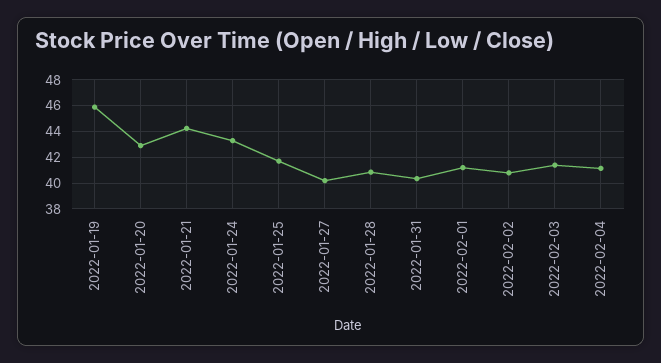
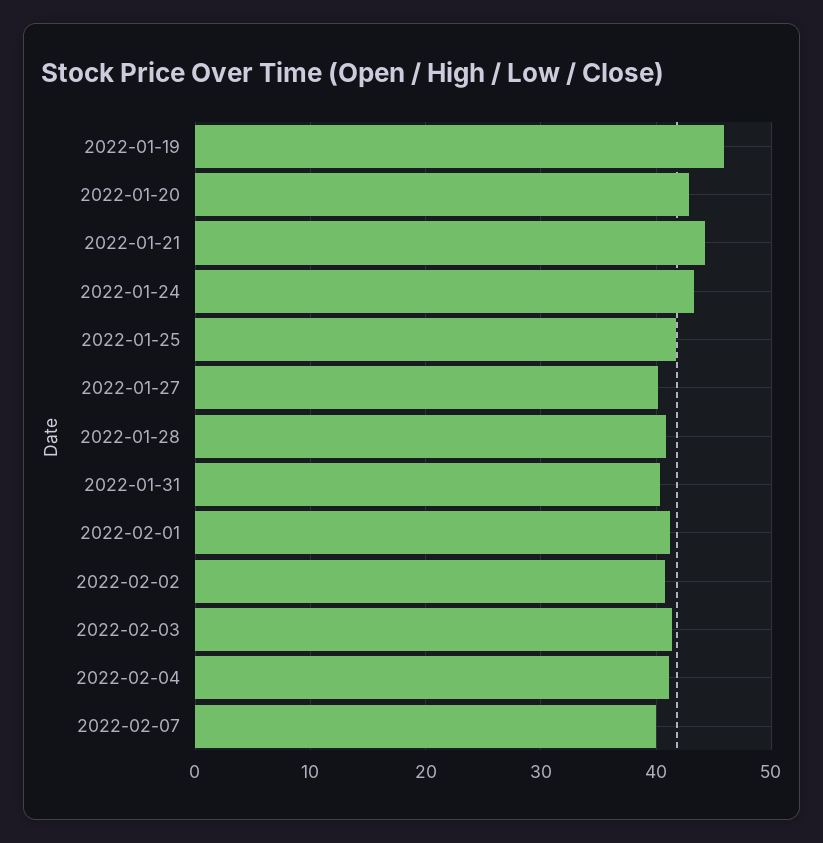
2022-02-07: none -> 40

